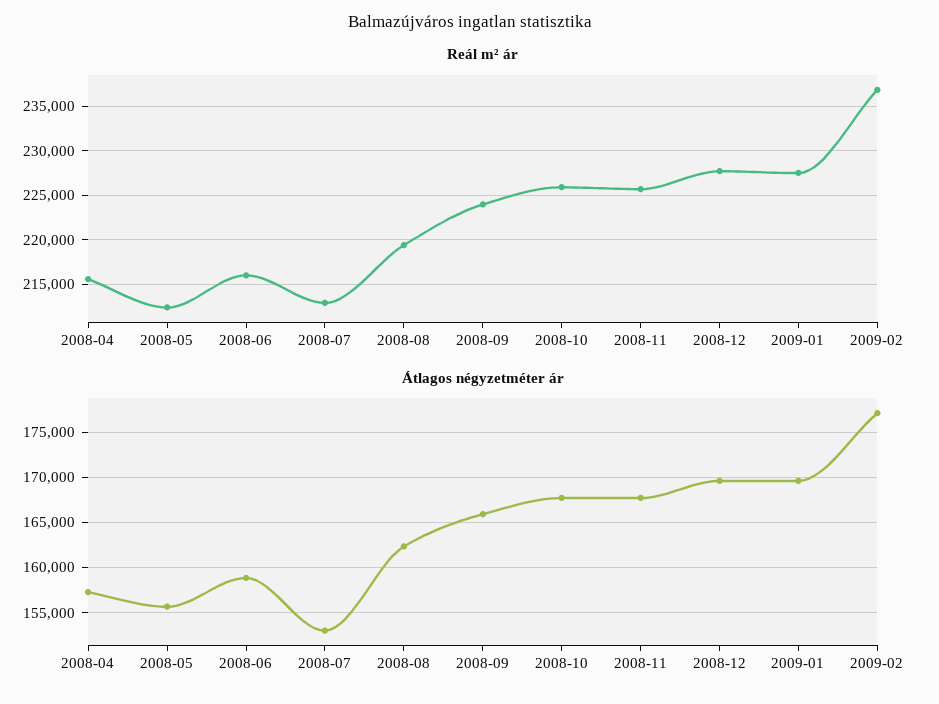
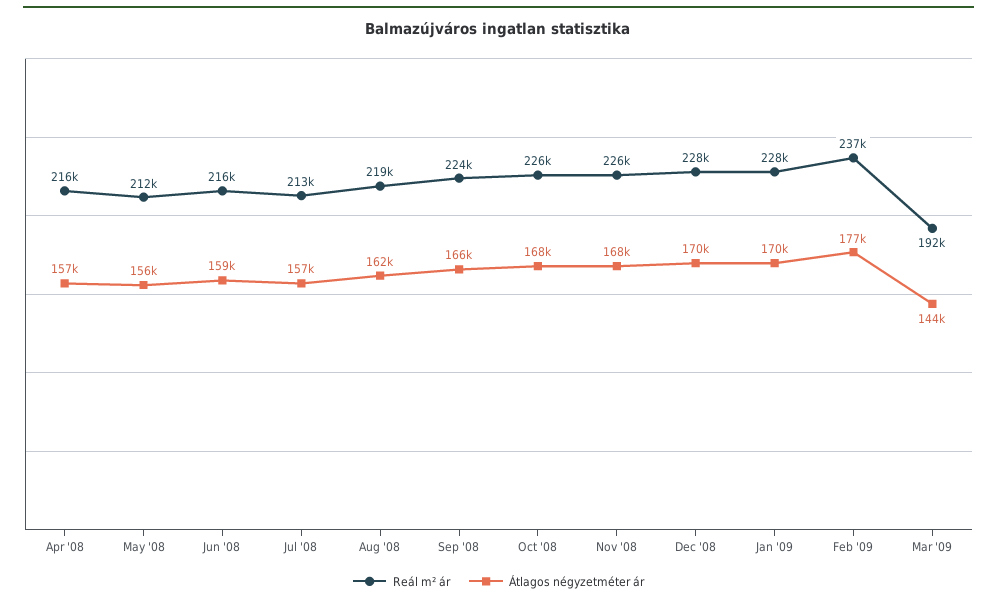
Átlagos négyzetméter ár, 2008-07: 153000 -> 157000
Reál m² ár, Mar '09: none -> 192000
Átlagos négyzetméter ár, Mar '09: none -> 144000

